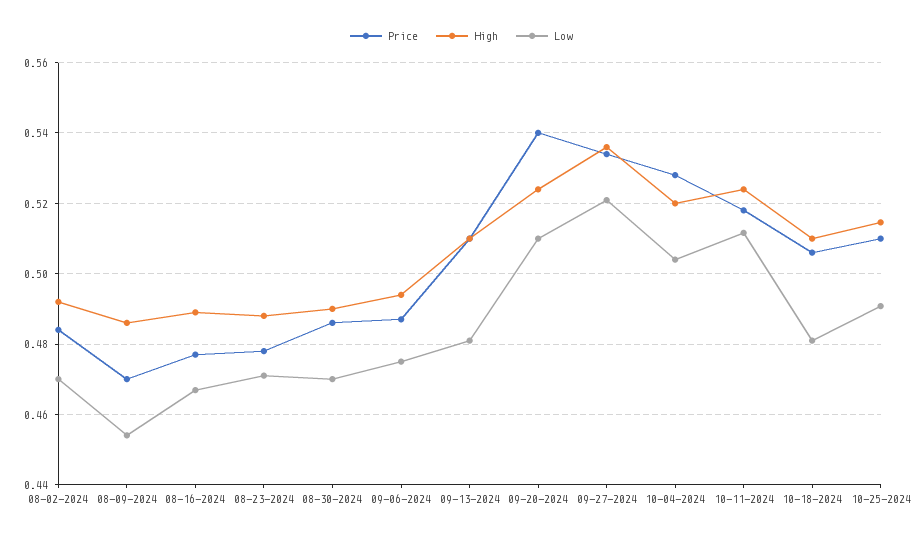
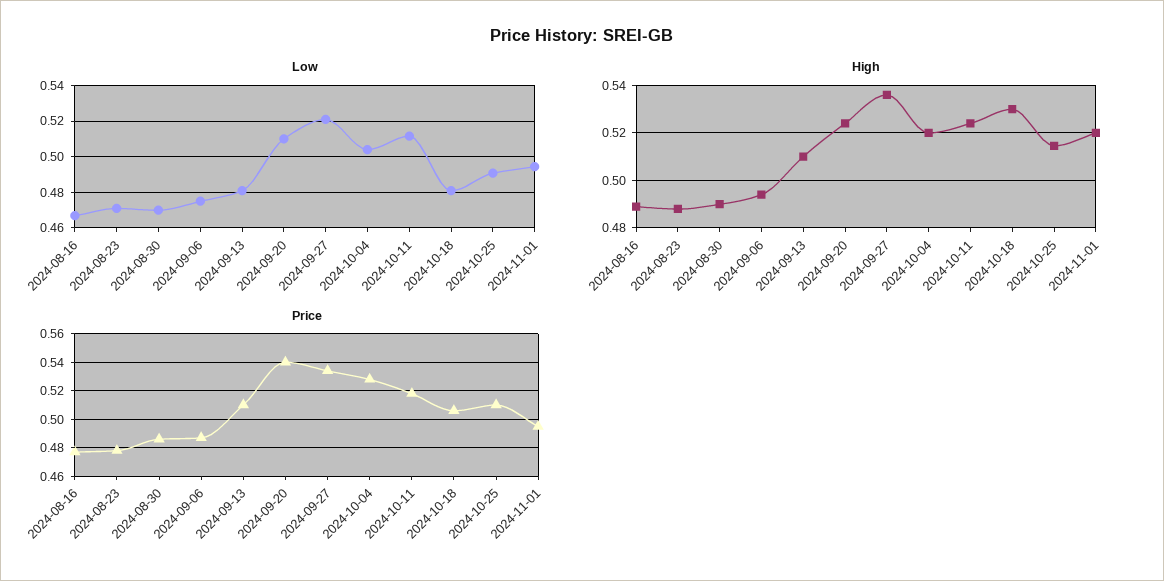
Price, 08-02-2024: 0.484 -> none
High, 08-02-2024: 0.492 -> none
Low, 08-02-2024: 0.47 -> none
Price, 08-09-2024: 0.47 -> none
High, 08-09-2024: 0.486 -> none
Low, 08-09-2024: 0.454 -> none
High, 10-18-2024: 0.51 -> 0.53
Low, 2024-11-01: none -> 0.495
High, 2024-11-01: none -> 0.52
Price, 2024-11-01: none -> 0.495

